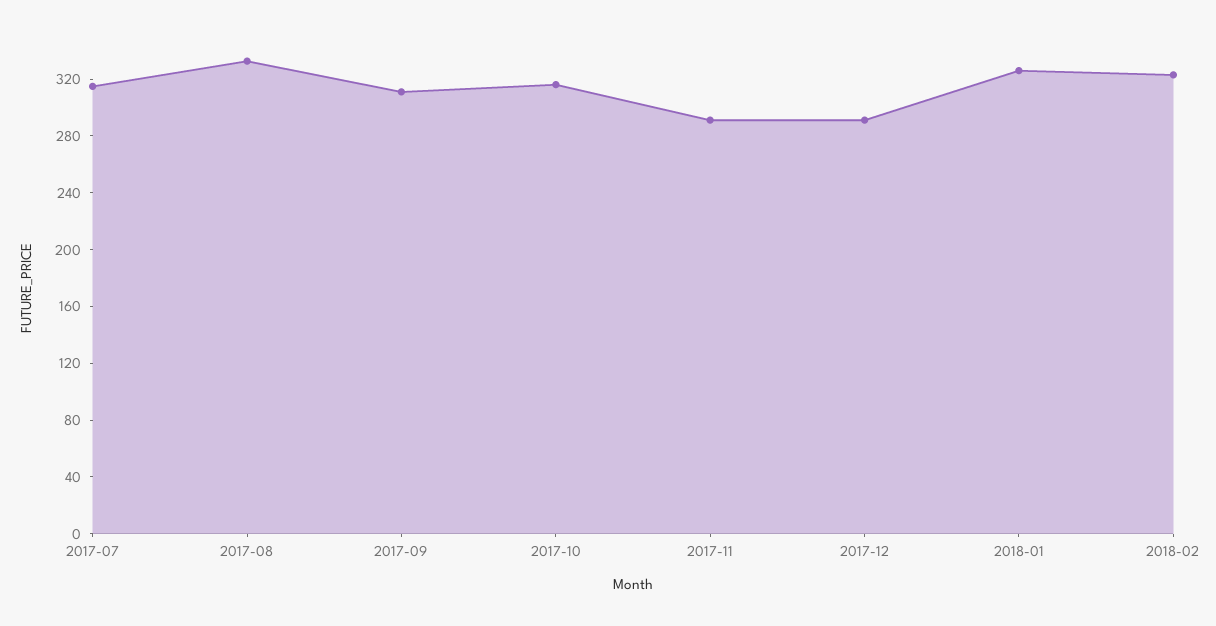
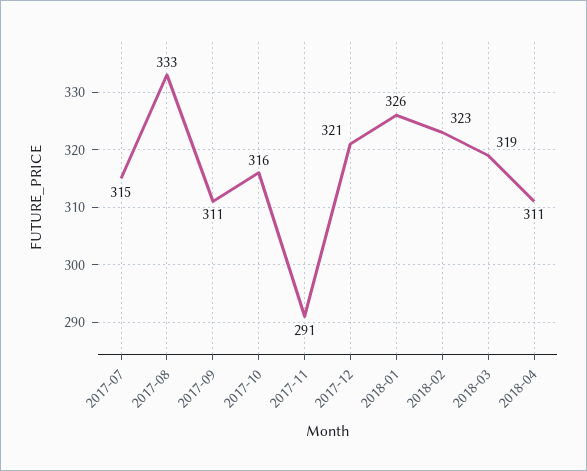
2017-12: 290 -> 321
2018-03: none -> 319
2018-04: none -> 311

